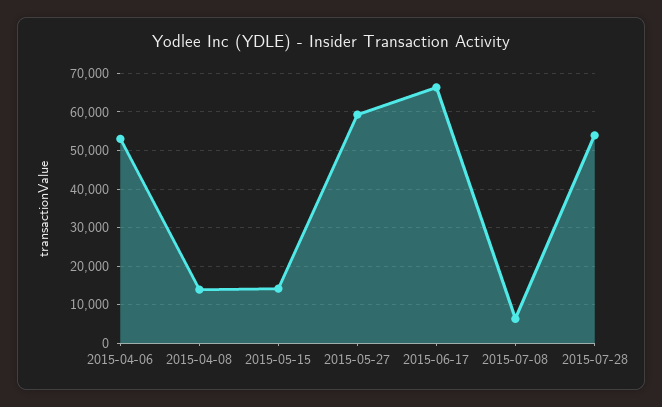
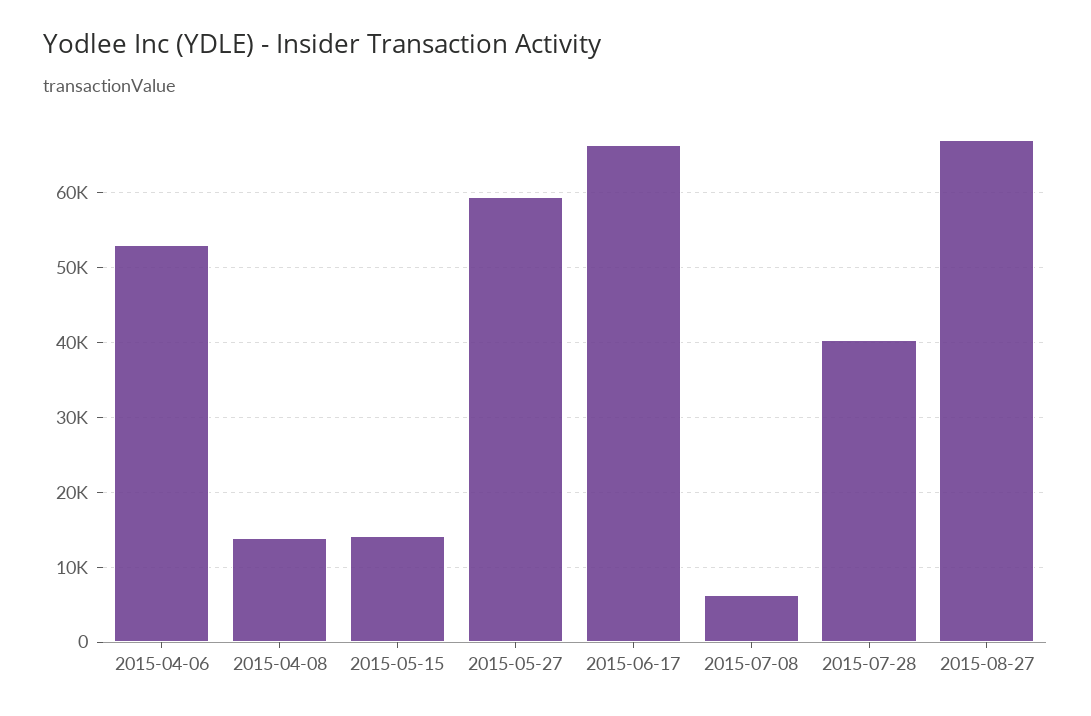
2015-07-28: 54000 -> 40000
2015-08-27: none -> 67000

